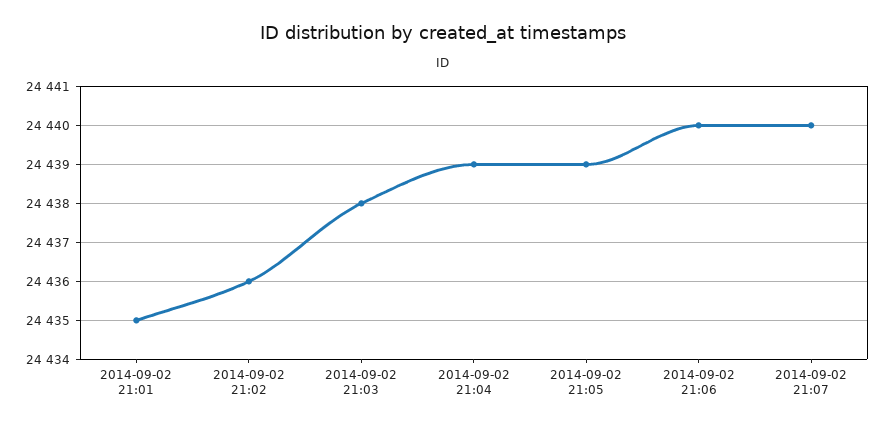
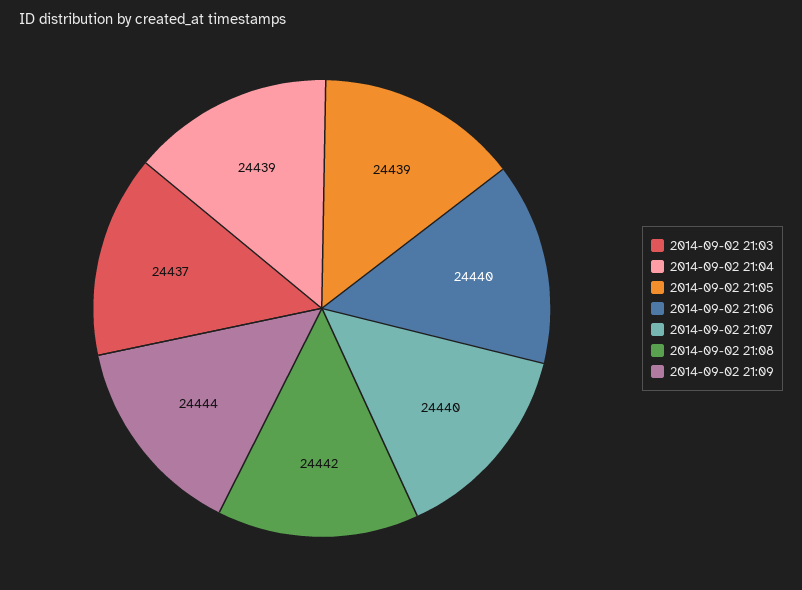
2014-09-02 21:01: 24435 -> none
2014-09-02 21:02: 24436 -> none
2014-09-02 21:03: 24438 -> 24437
2014-09-02 21:08: none -> 24442
2014-09-02 21:09: none -> 24444

